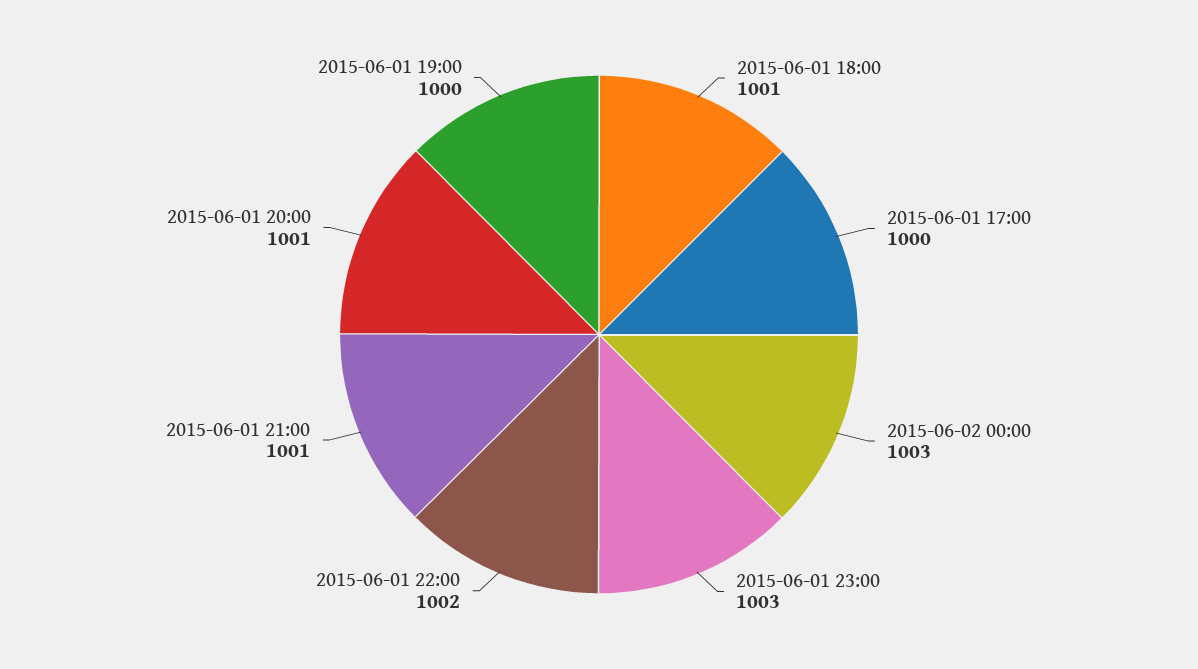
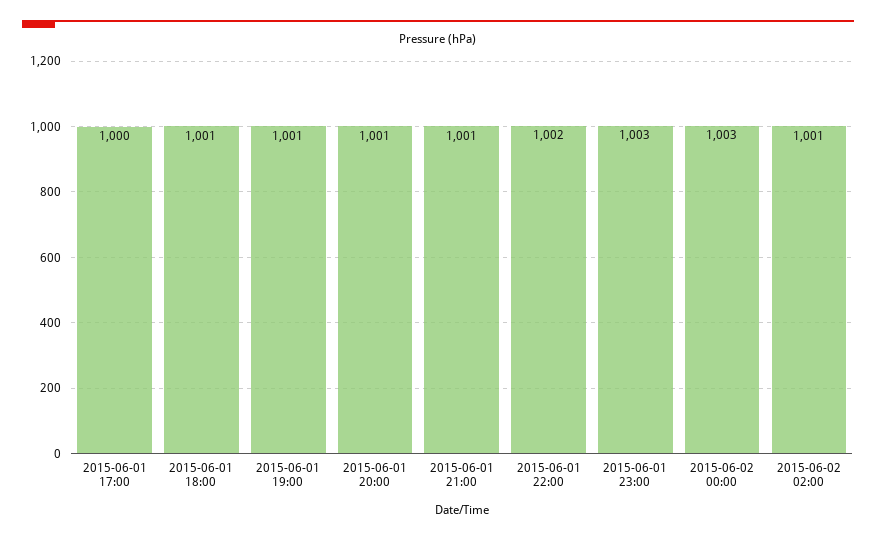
2015-06-01 19:00: 1000 -> 1001
2015-06-02 02:00: none -> 1001

